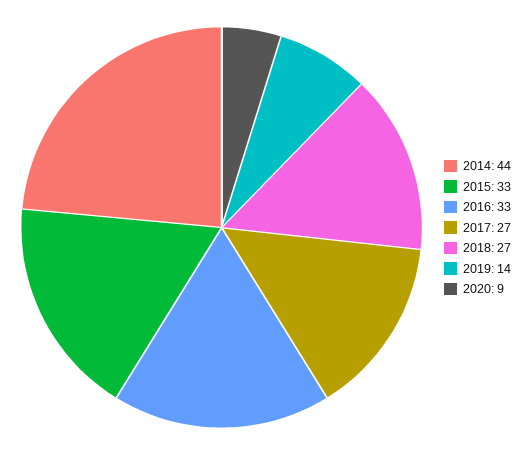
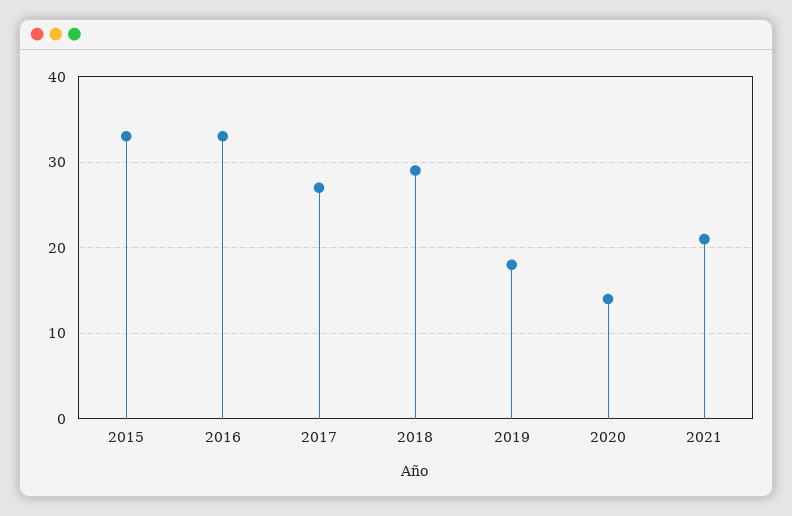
2014: 44 -> none
2018: 27 -> 29
2019: 14 -> 18
2020: 9 -> 14
2021: none -> 21

